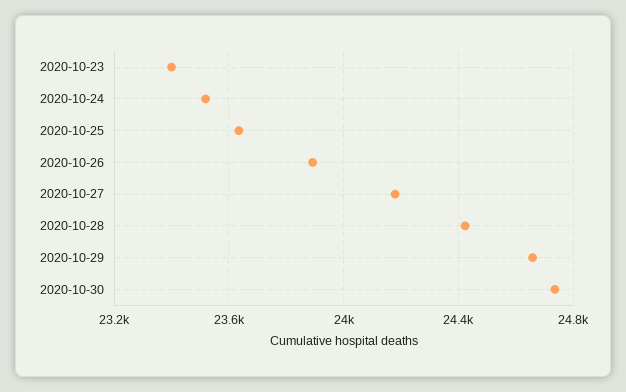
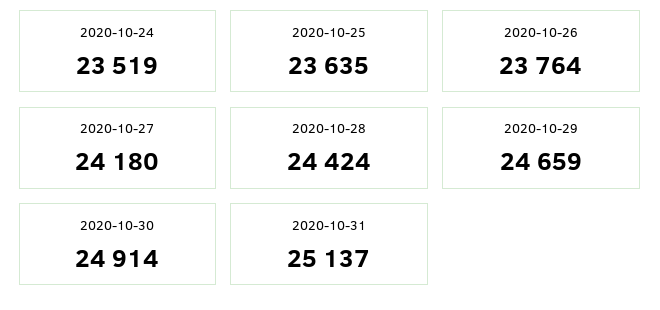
2020-10-23: 23400 -> none
2020-10-26: 23900 -> 23764
2020-10-30: 24750 -> 24914
2020-10-31: none -> 25137

